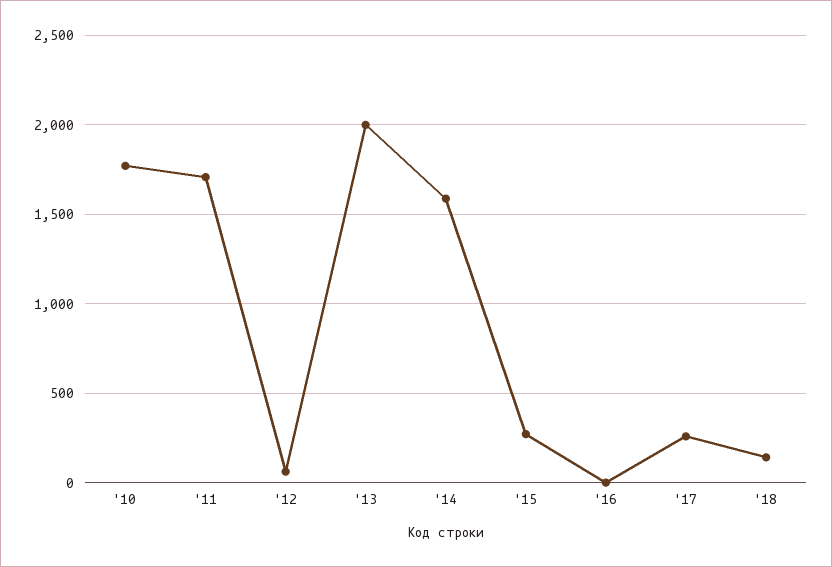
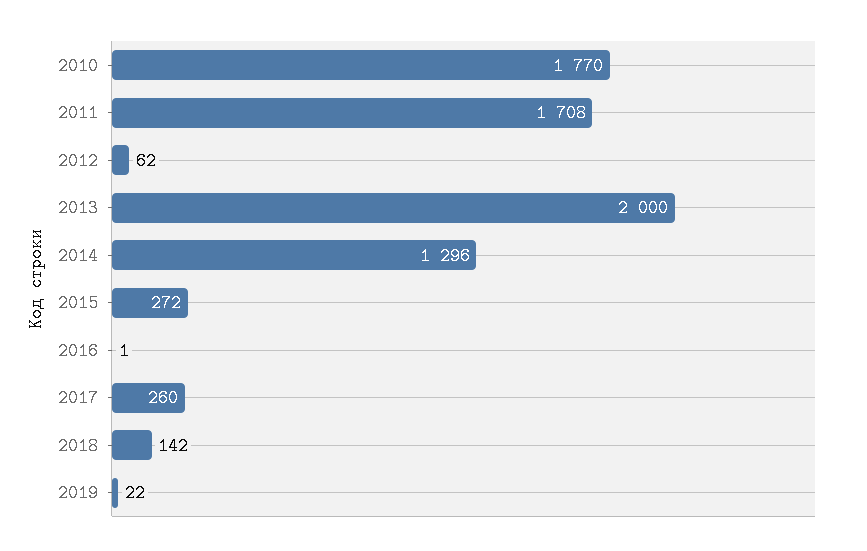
'14: 1600 -> 1296
2019: none -> 22

